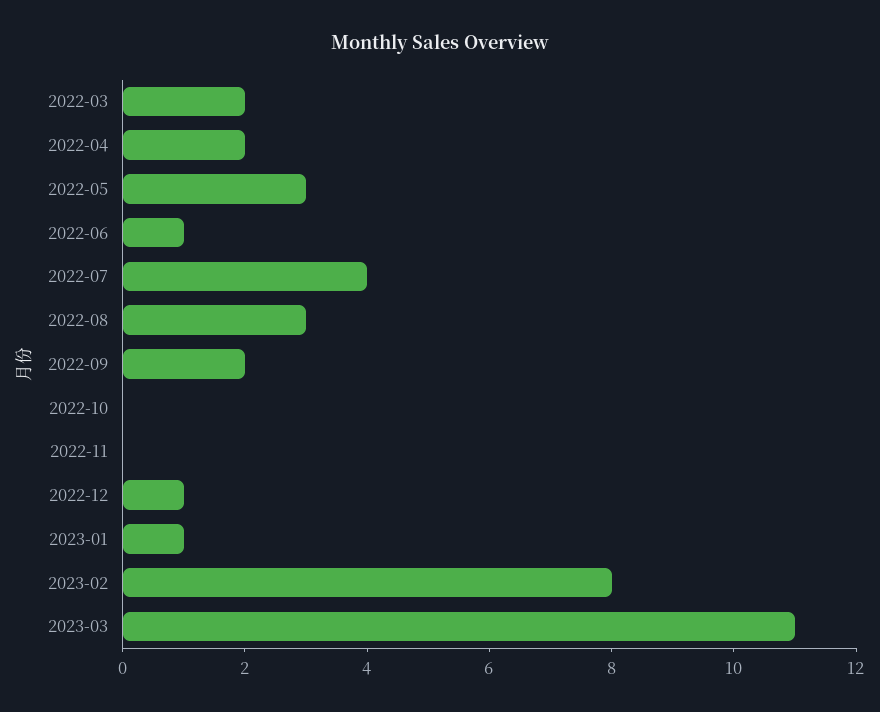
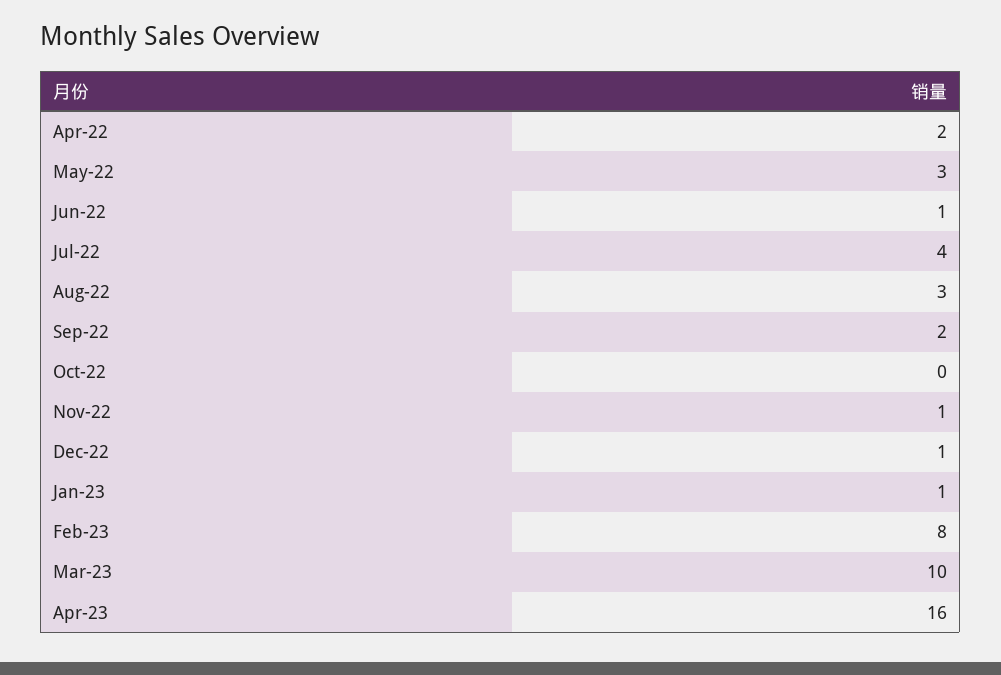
2022-03: 2 -> none
2022-11: 0 -> 1
2023-03: 11 -> 10
Apr-23: none -> 16

